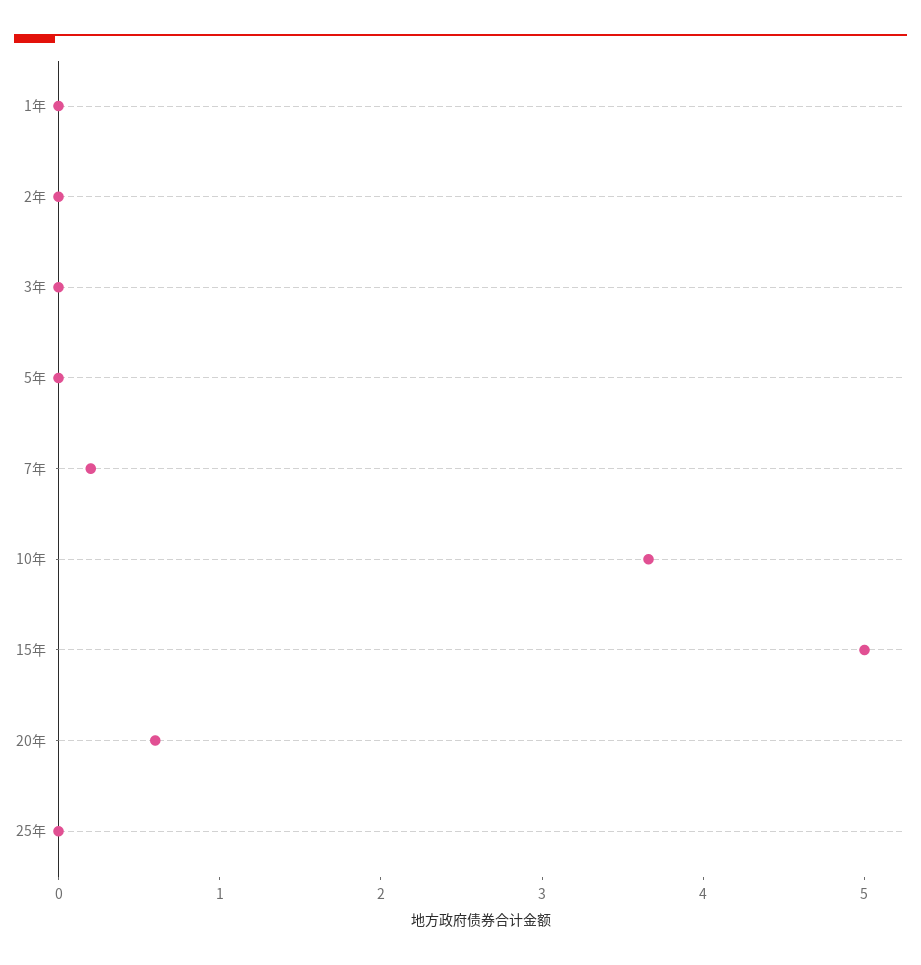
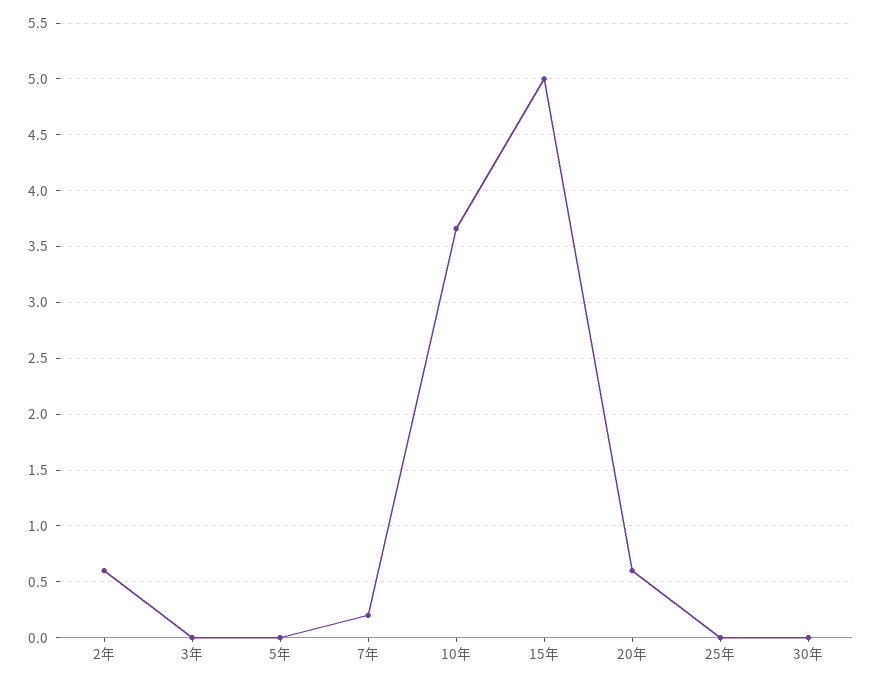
1年: 0 -> none
2年: 0 -> 0.6
30年: none -> 0

